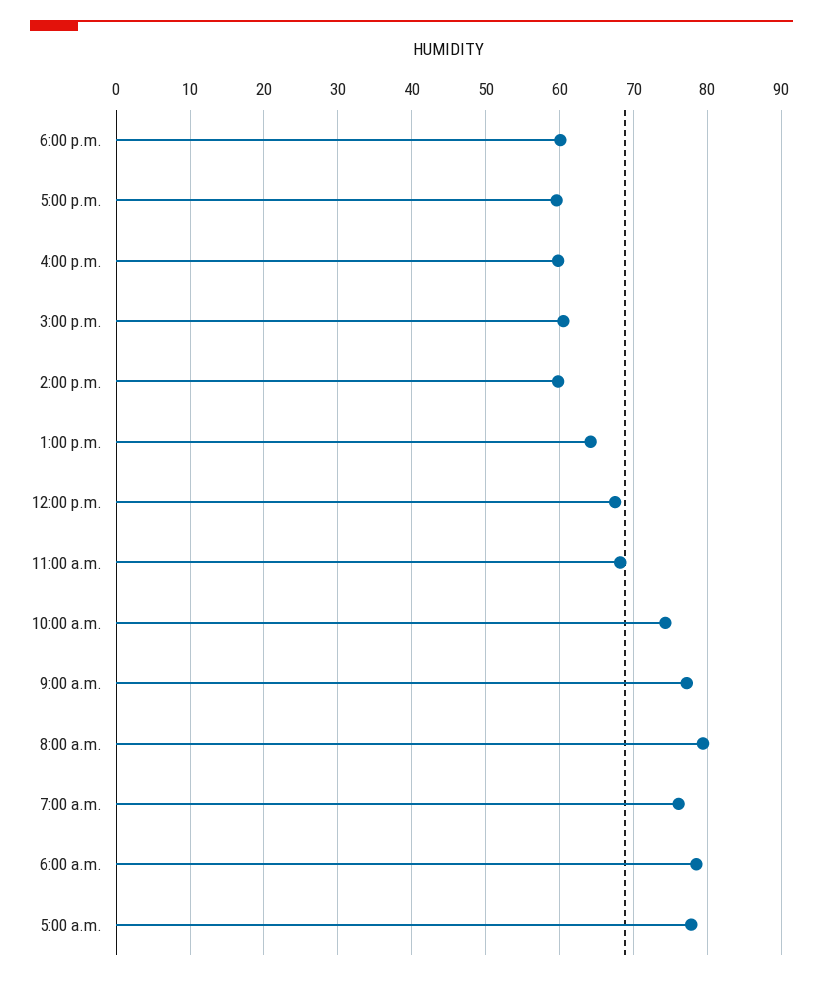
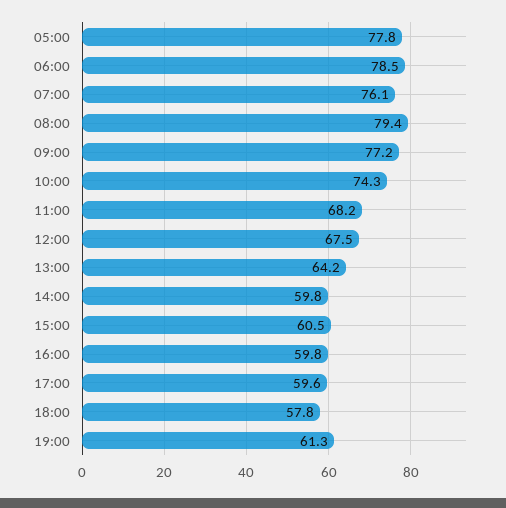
6:00 p.m.: 60 -> 57.8
19:00: none -> 61.3

